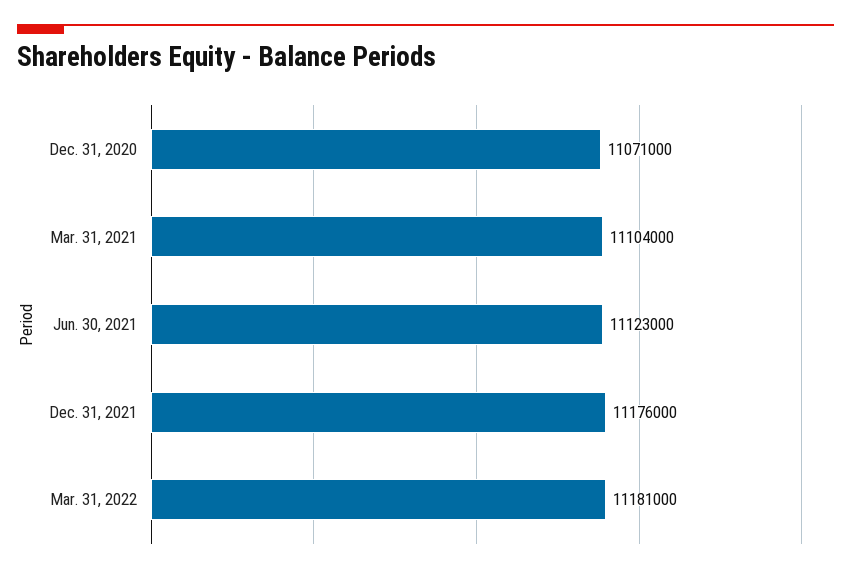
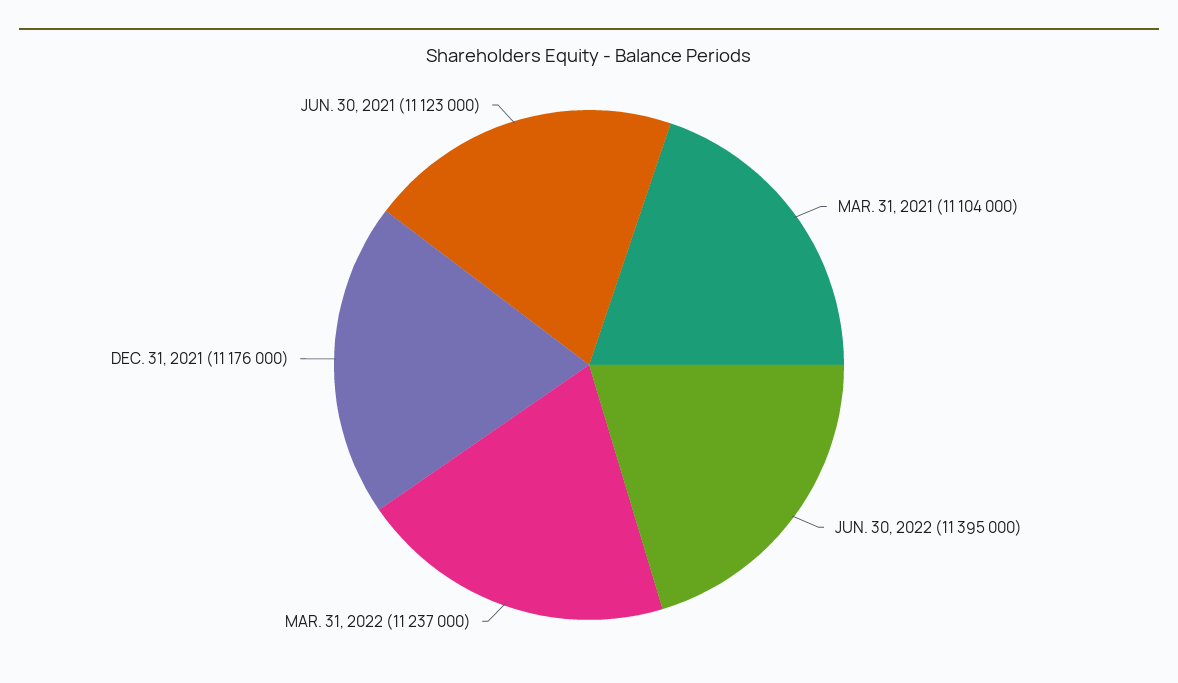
Dec. 31, 2020: 11071000 -> none
Mar. 31, 2022: 11181000 -> 11237000
JUN. 30, 2022: none -> 11395000

